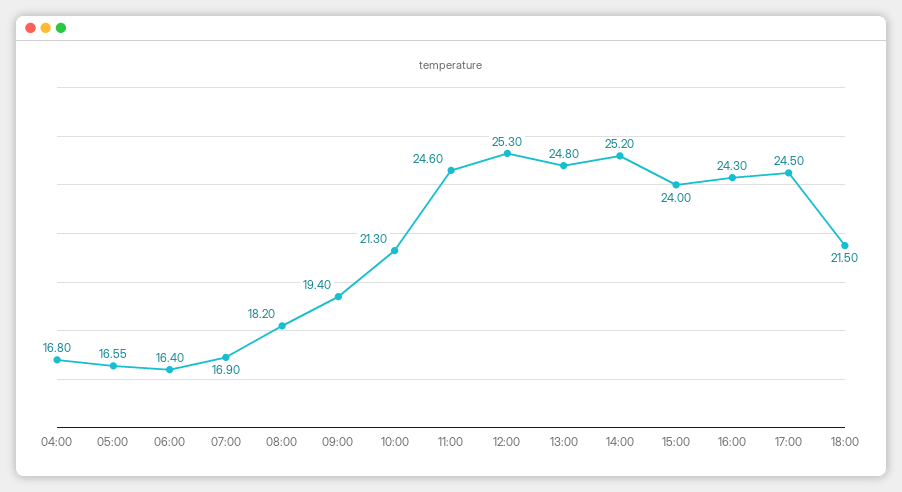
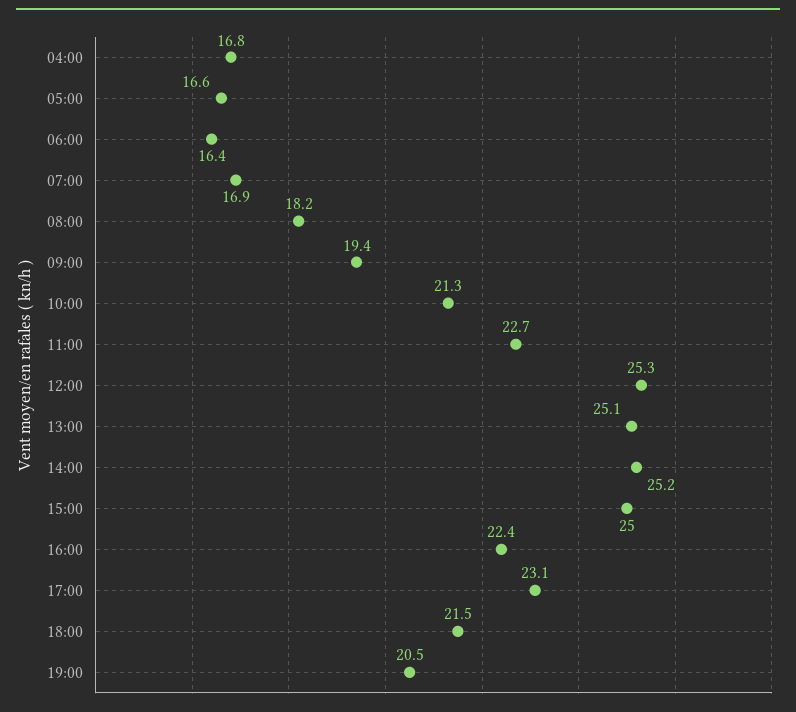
11:00: 24.6 -> 22.7
13:00: 24.8 -> 25.1
15:00: 24 -> 25
16:00: 24.3 -> 22.4
17:00: 24.5 -> 23.1
19:00: none -> 20.5

